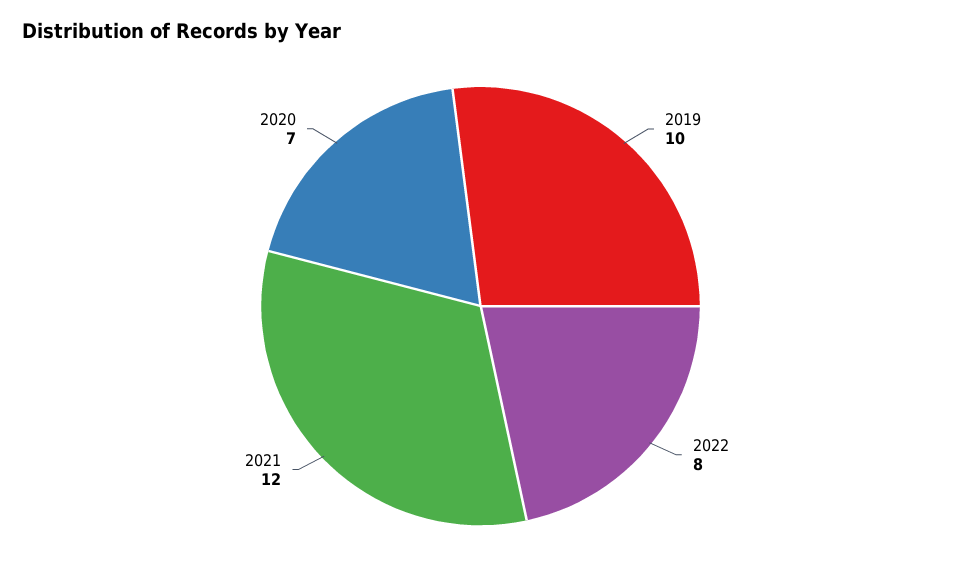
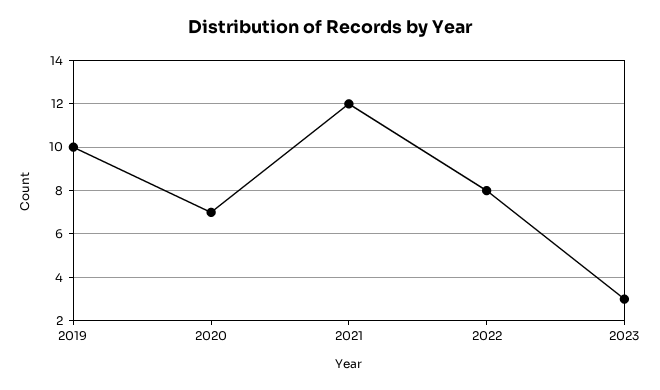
2023: none -> 3

